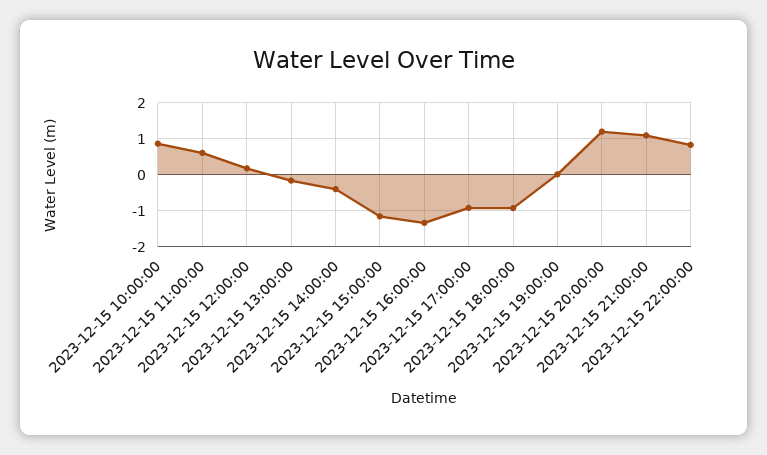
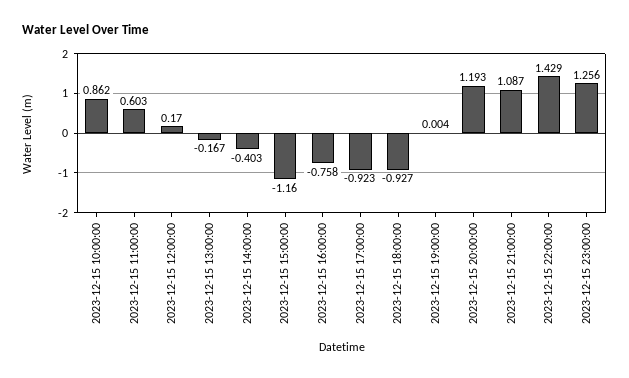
2023-12-15 16:00:00: -1.4 -> -0.758
2023-12-15 22:00:00: 0.8 -> 1.429
2023-12-15 23:00:00: none -> 1.256

